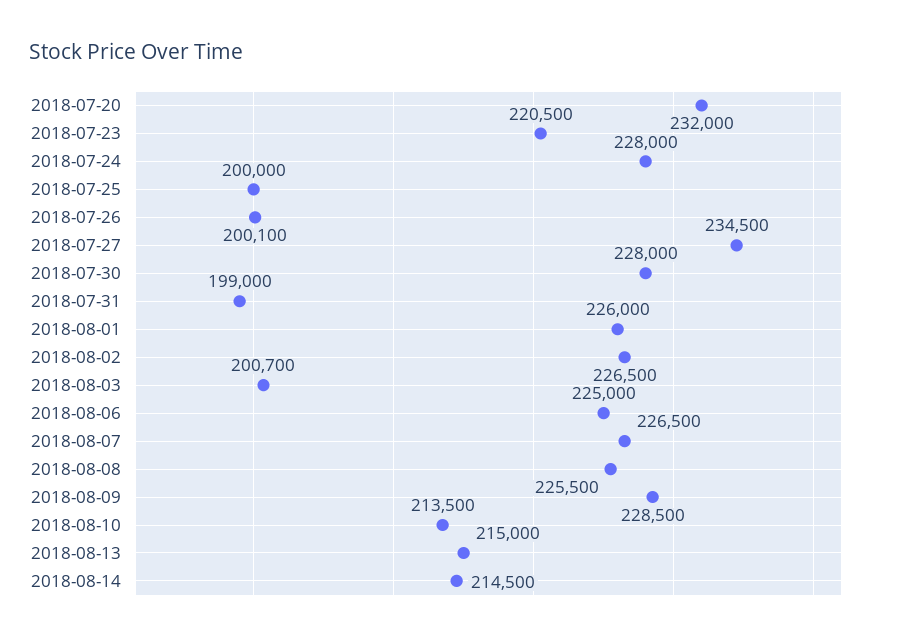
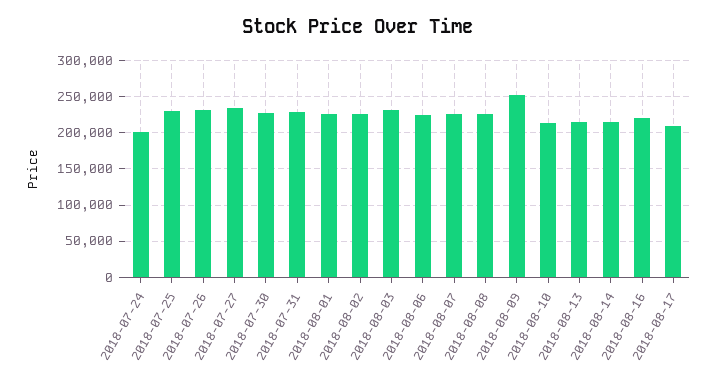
2018-07-20: 232000 -> none
2018-07-23: 220500 -> none
2018-07-24: 228000 -> 200000
2018-07-25: 200000 -> 230000
2018-07-26: 200100 -> 230000
2018-07-31: 199000 -> 230000
2018-08-03: 200700 -> 230000
2018-08-09: 228500 -> 250000
2018-08-16: none -> 220000
2018-08-17: none -> 210000

